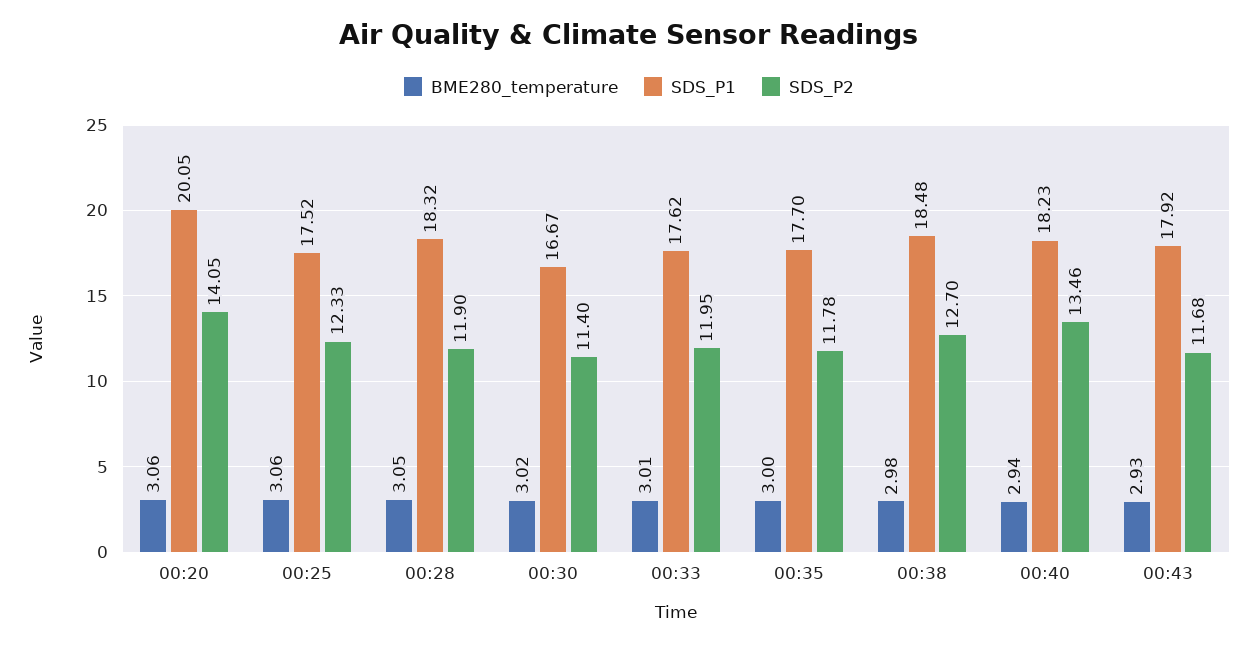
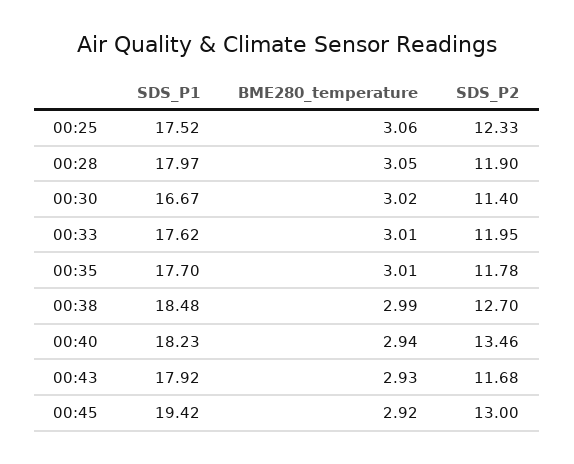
BME280_temperature, 00:20: 3.06 -> none
SDS_P1, 00:20: 20.05 -> none
SDS_P2, 00:20: 14.05 -> none
SDS_P1, 00:28: 18.32 -> 17.97
BME280_temperature, 00:35: 3 -> 3.01
BME280_temperature, 00:38: 2.98 -> 2.99
SDS_P1, 00:45: none -> 19.42
BME280_temperature, 00:45: none -> 2.92
SDS_P2, 00:45: none -> 13

